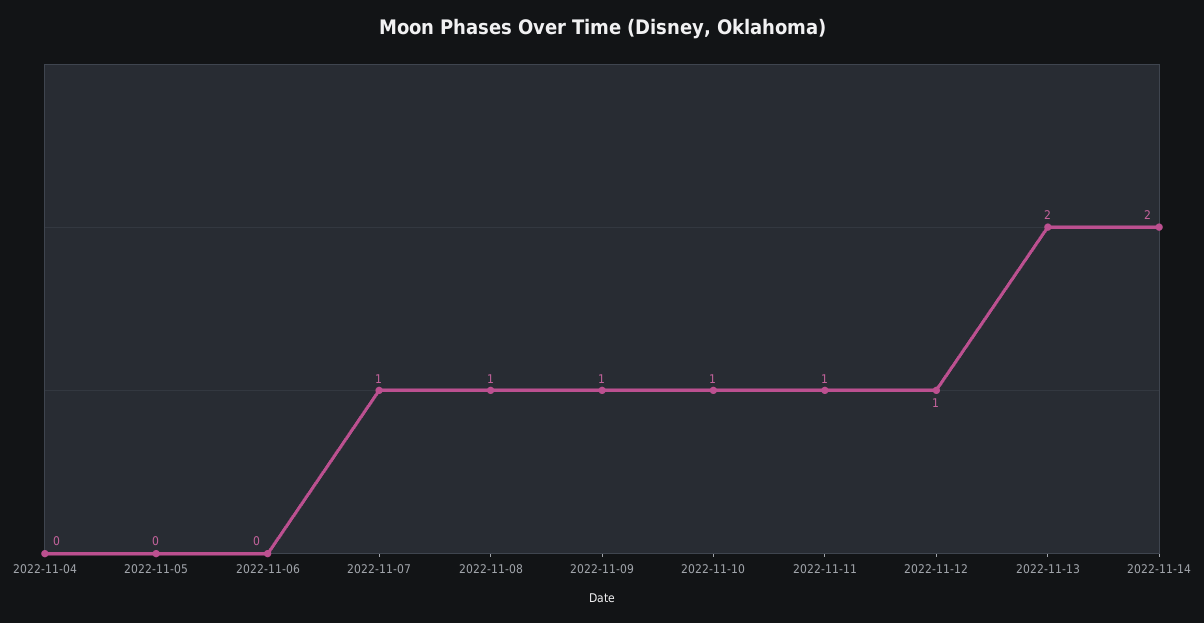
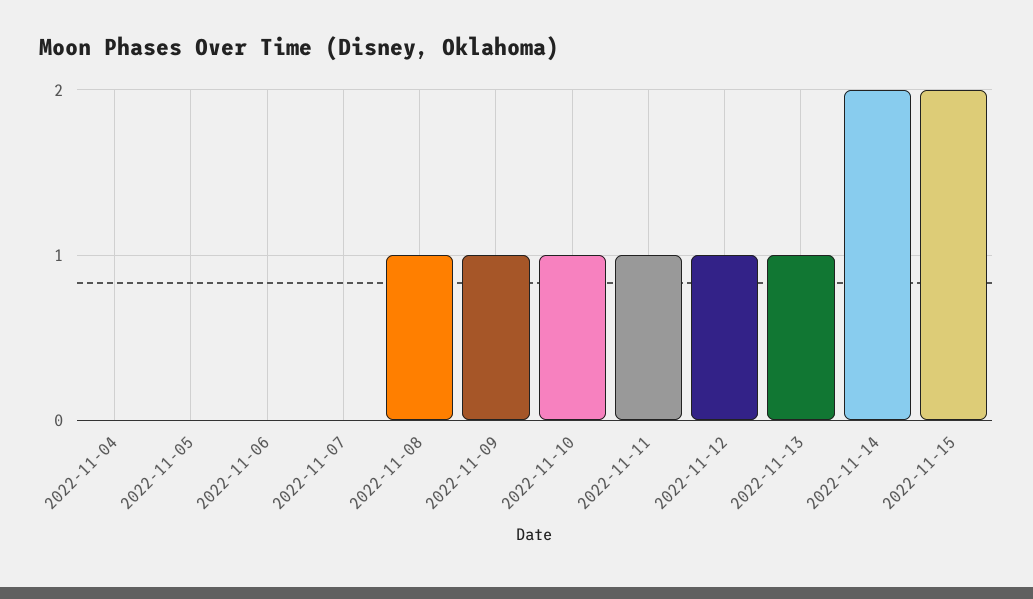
2022-11-07: 1 -> 0
2022-11-13: 2 -> 1
2022-11-15: none -> 2

